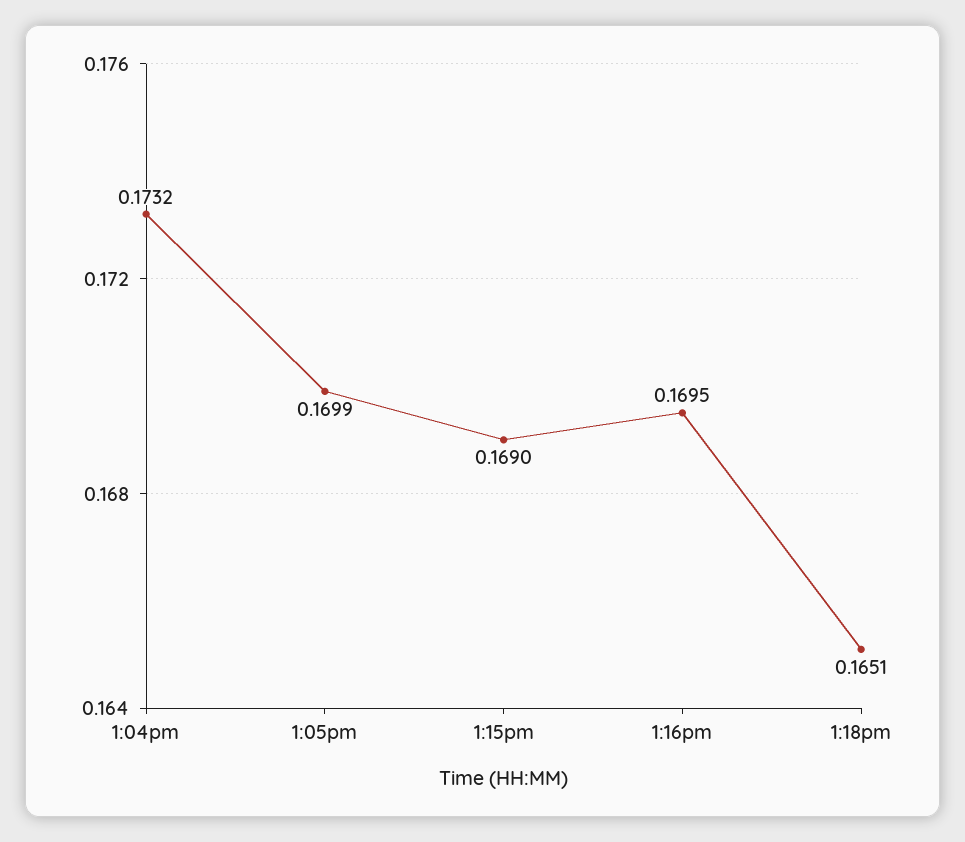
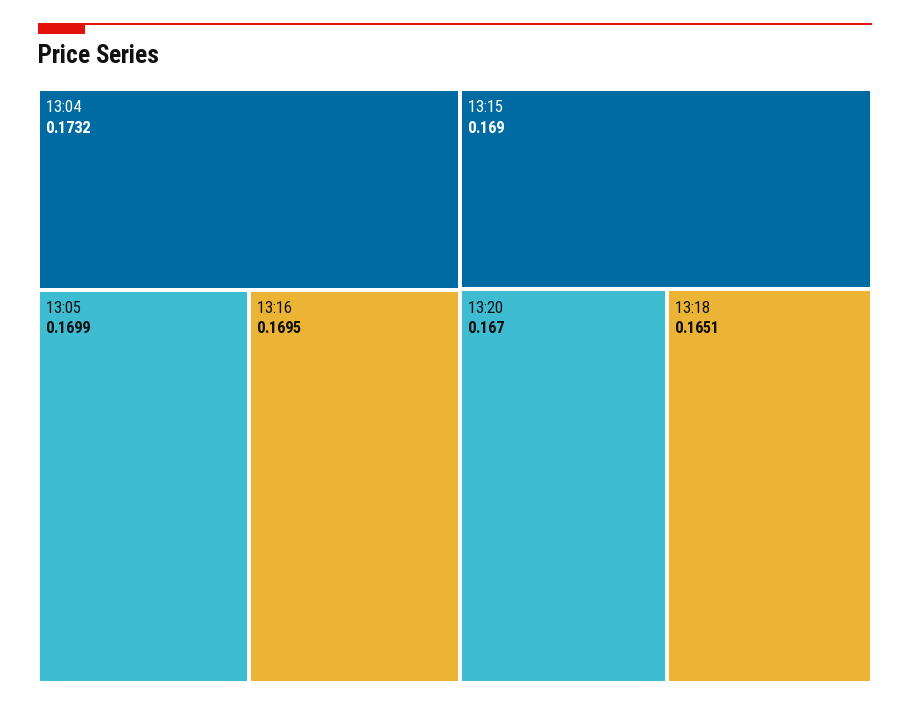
13:20: none -> 0.167

